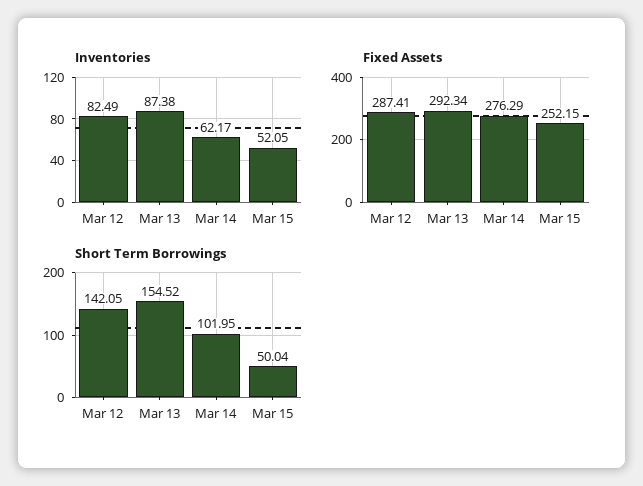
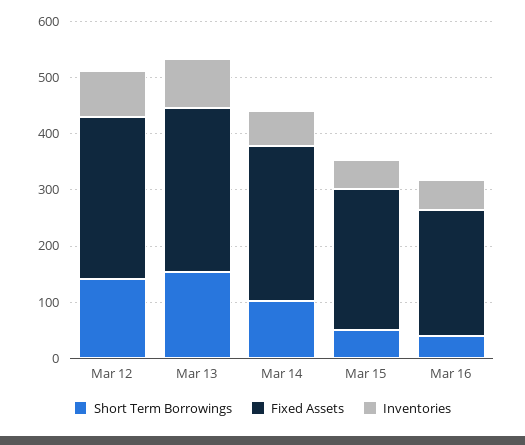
Short Term Borrowings, Mar 16: none -> 40
Fixed Assets, Mar 16: none -> 220
Inventories, Mar 16: none -> 60

